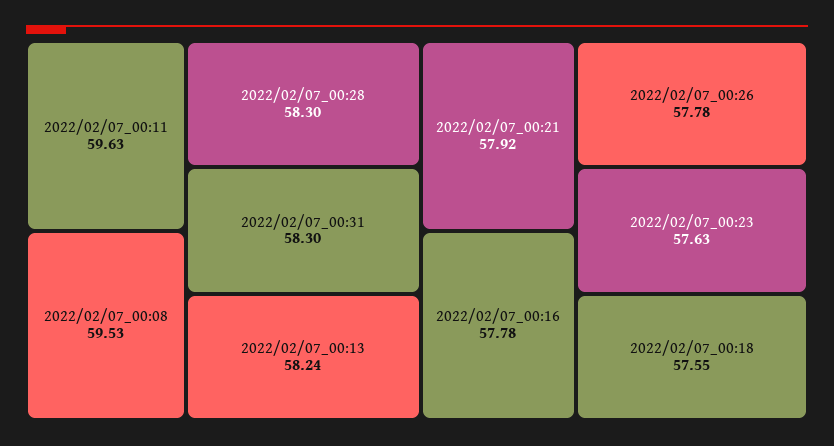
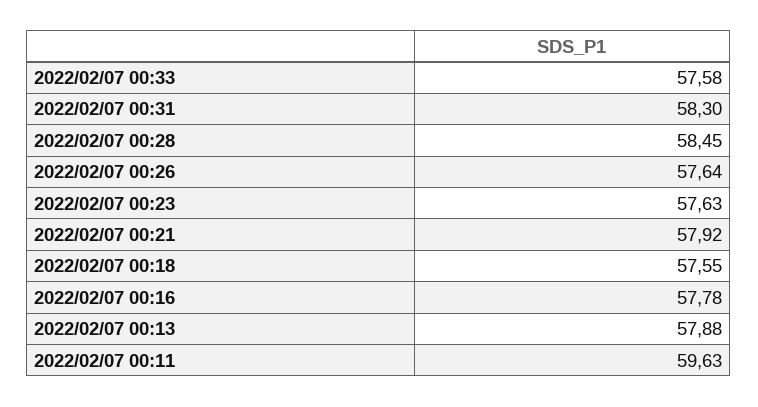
2022/02/07_00:08: 59.53 -> none
2022/02/07_00:28: 58.3 -> 58.45
2022/02/07_00:13: 58.24 -> 57.88
2022/02/07_00:26: 57.78 -> 57.64
2022/02/07 00:33: none -> 57.58

